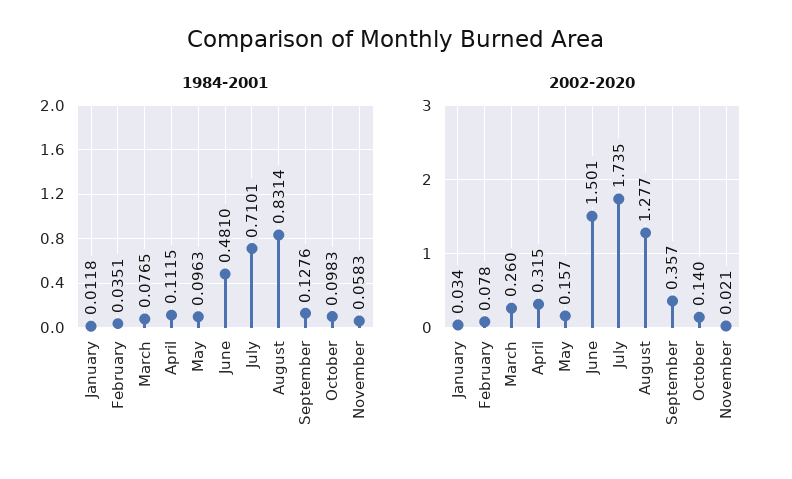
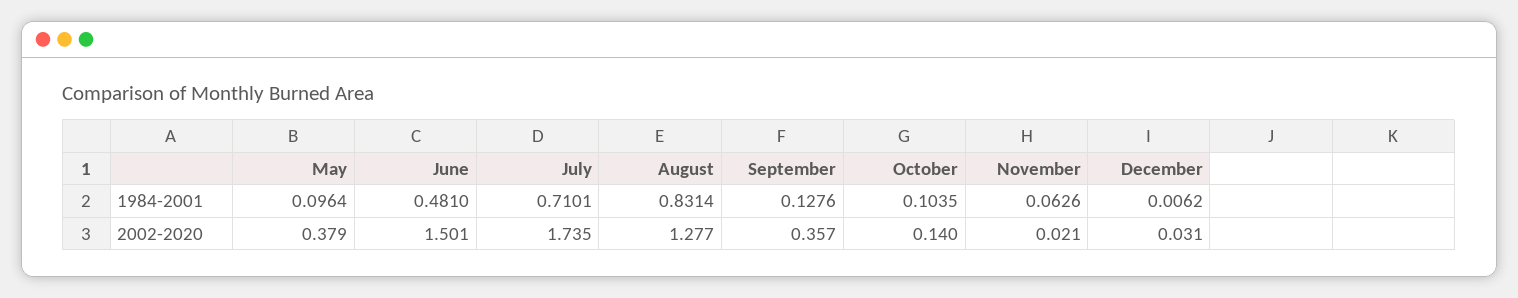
1984-2001, January: 0.0118 -> none
1984-2001, February: 0.0351 -> none
1984-2001, March: 0.0765 -> none
1984-2001, April: 0.1115 -> none
1984-2001, May: 0.0963 -> 0.0964
1984-2001, October: 0.0983 -> 0.1035
1984-2001, November: 0.0583 -> 0.0626
2002-2020, January: 0.034 -> none
2002-2020, February: 0.078 -> none
2002-2020, March: 0.26 -> none
2002-2020, April: 0.315 -> none
2002-2020, May: 0.157 -> 0.379
1984-2001, December: none -> 0.0062
2002-2020, December: none -> 0.031

